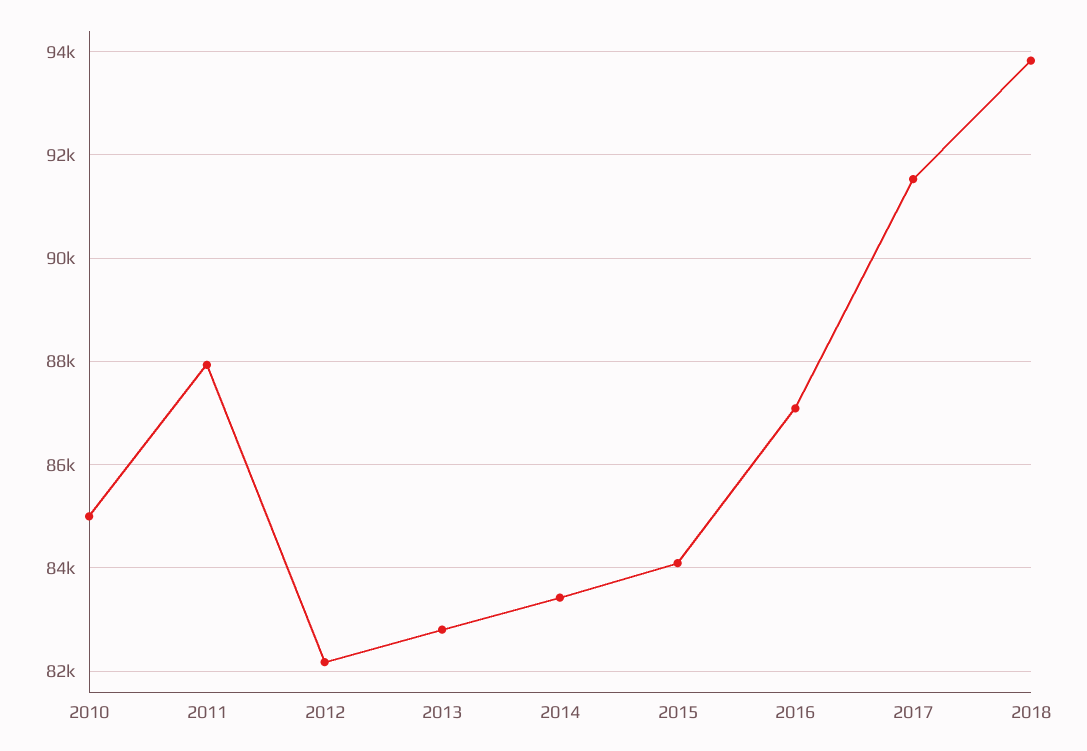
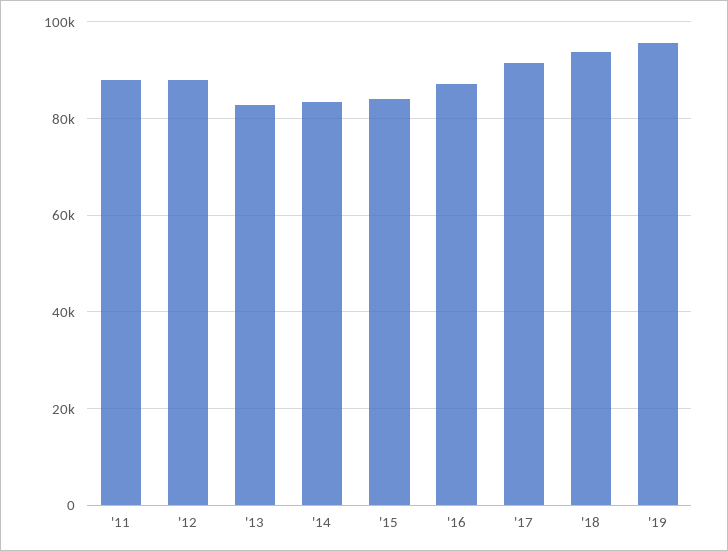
2010: 85000 -> none
2012: 82200 -> 88000
'19: none -> 96000

